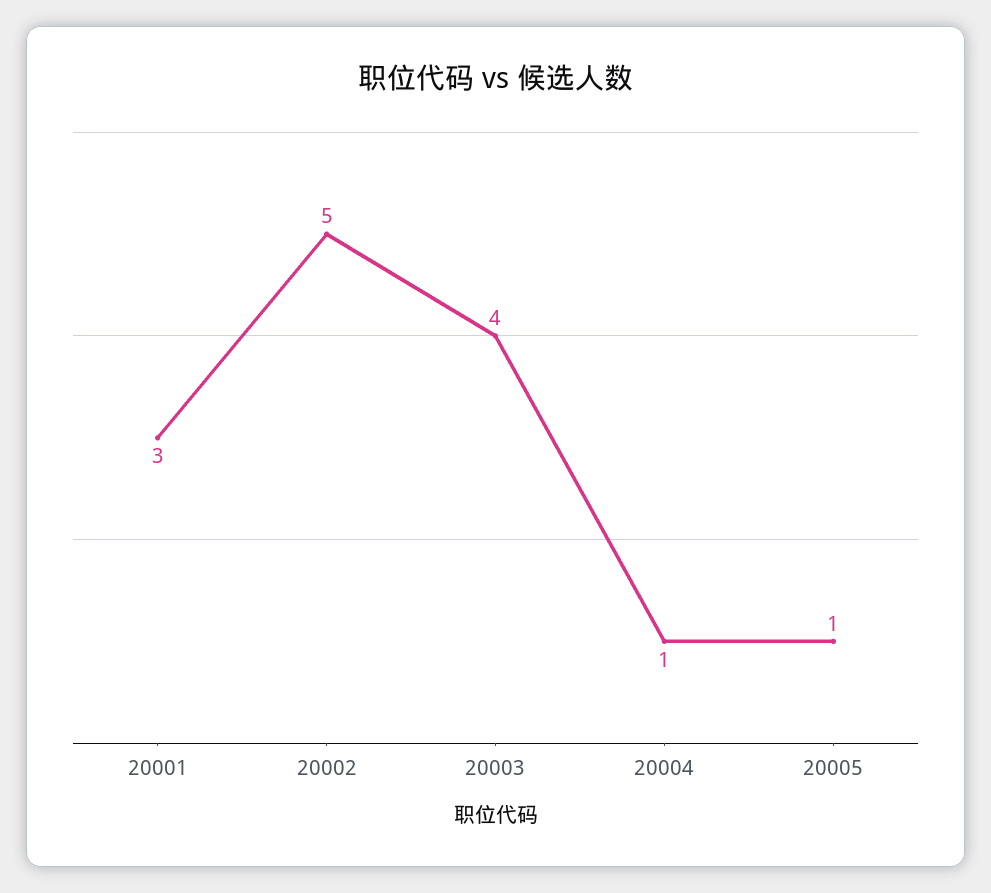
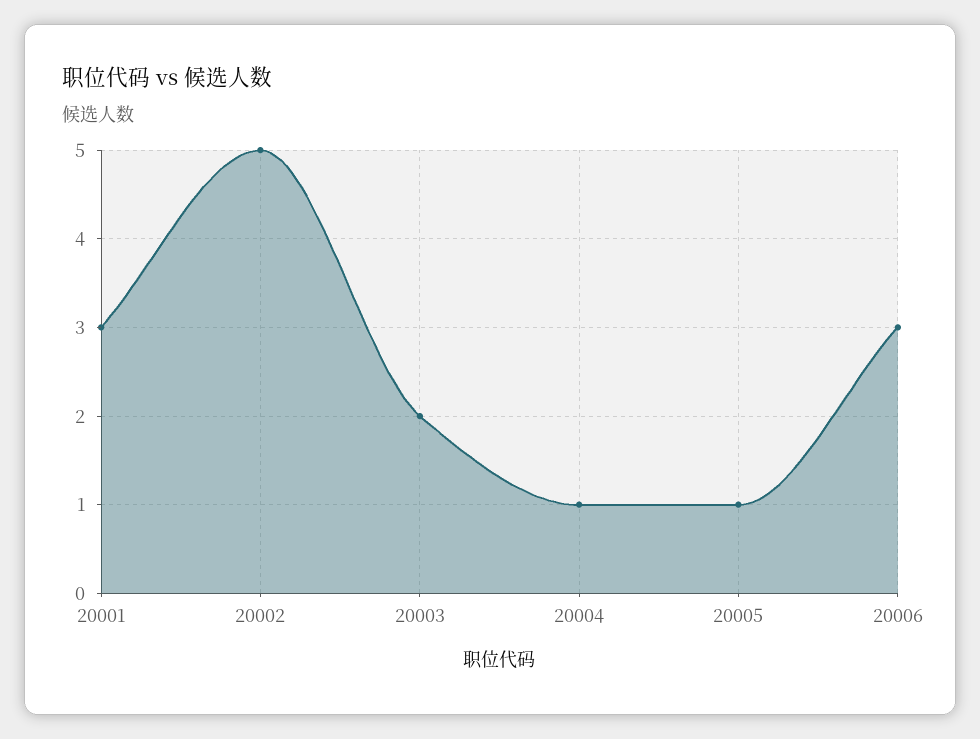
20003: 4 -> 2
20006: none -> 3

